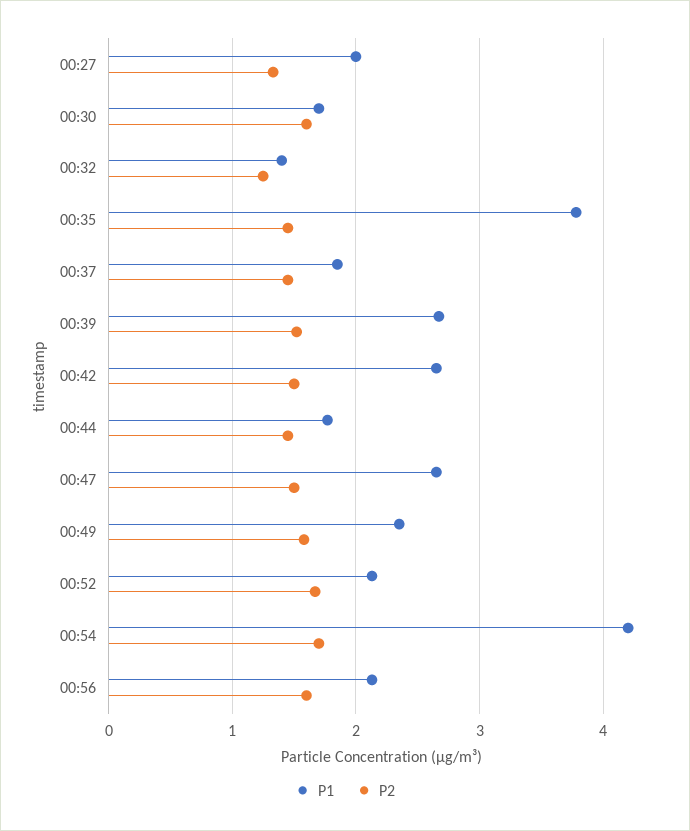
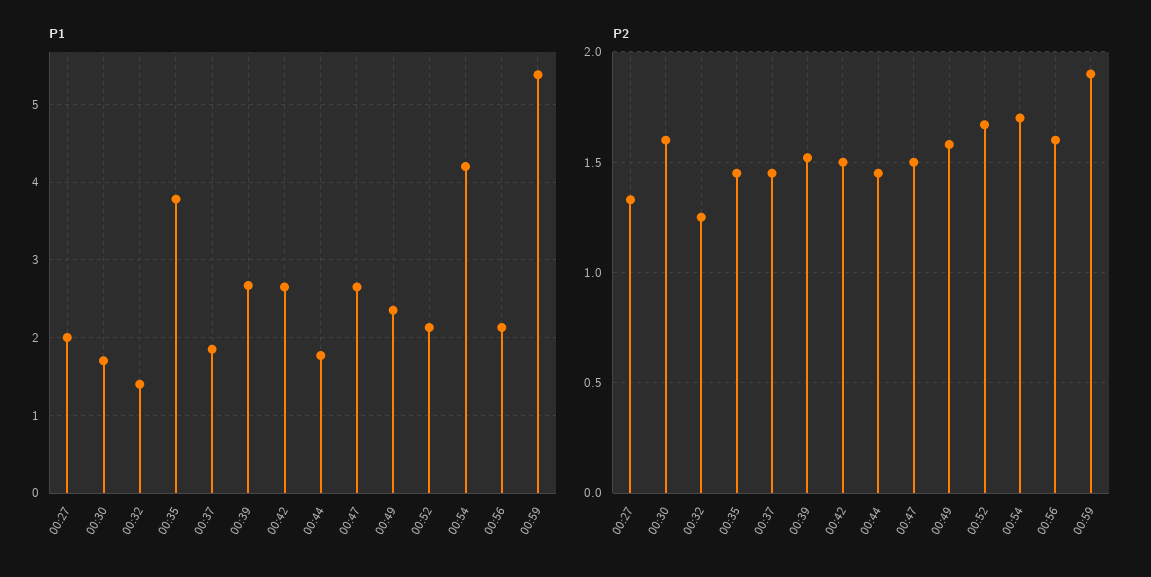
P1, 00:59: none -> 5.4
P2, 00:59: none -> 1.9

